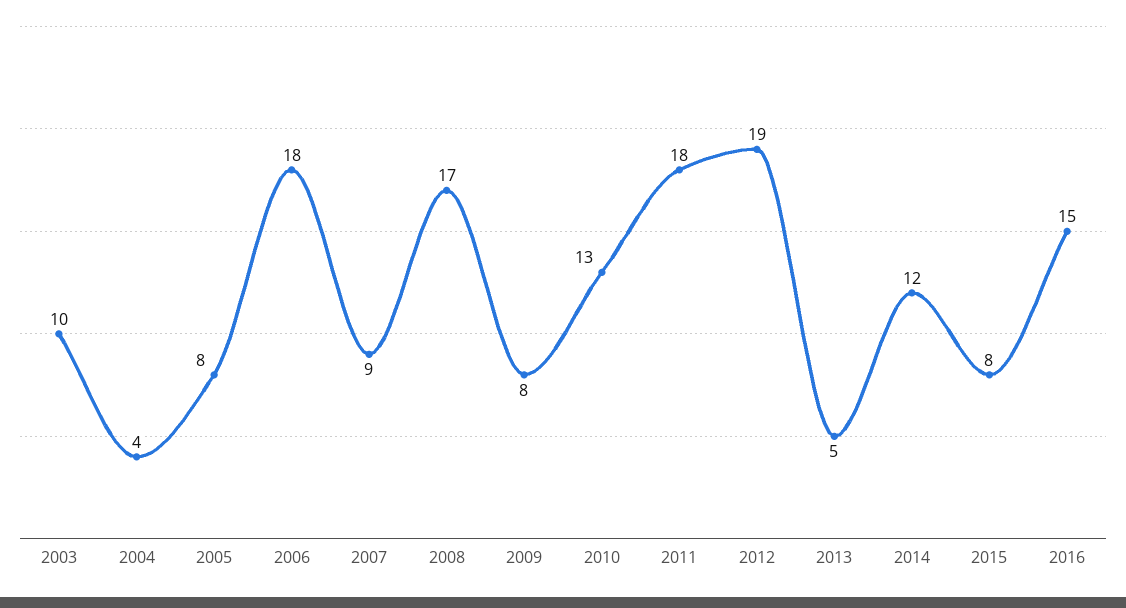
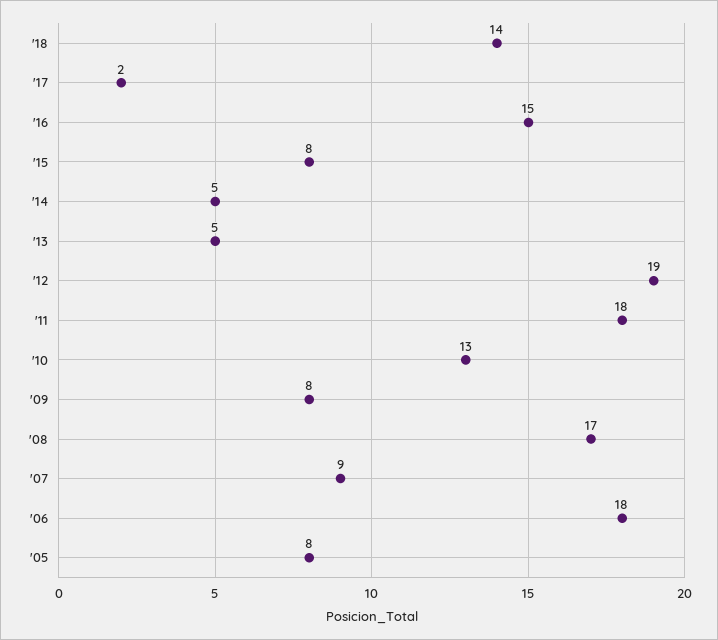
2003: 10 -> none
2004: 4 -> none
2014: 12 -> 5
'18: none -> 14
'17: none -> 2

